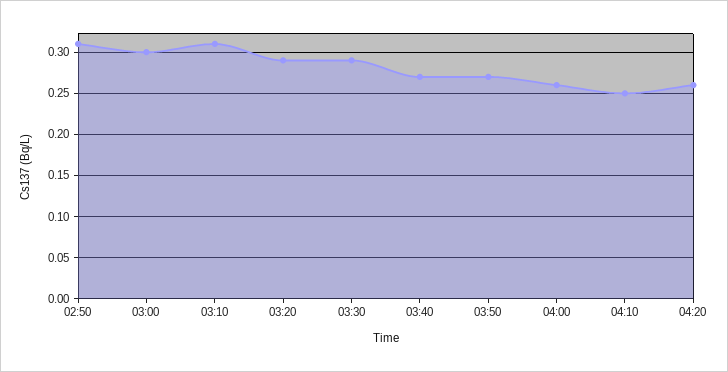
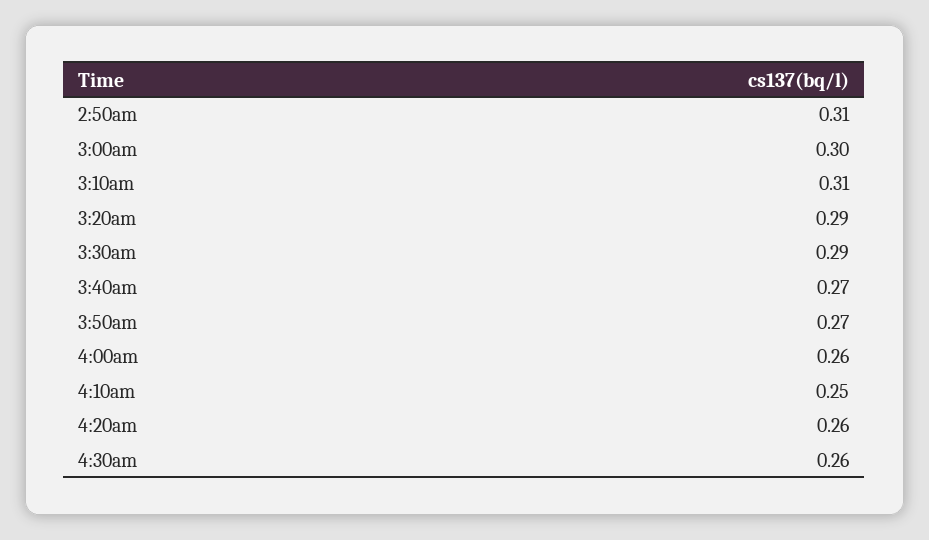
4:30am: none -> 0.26

